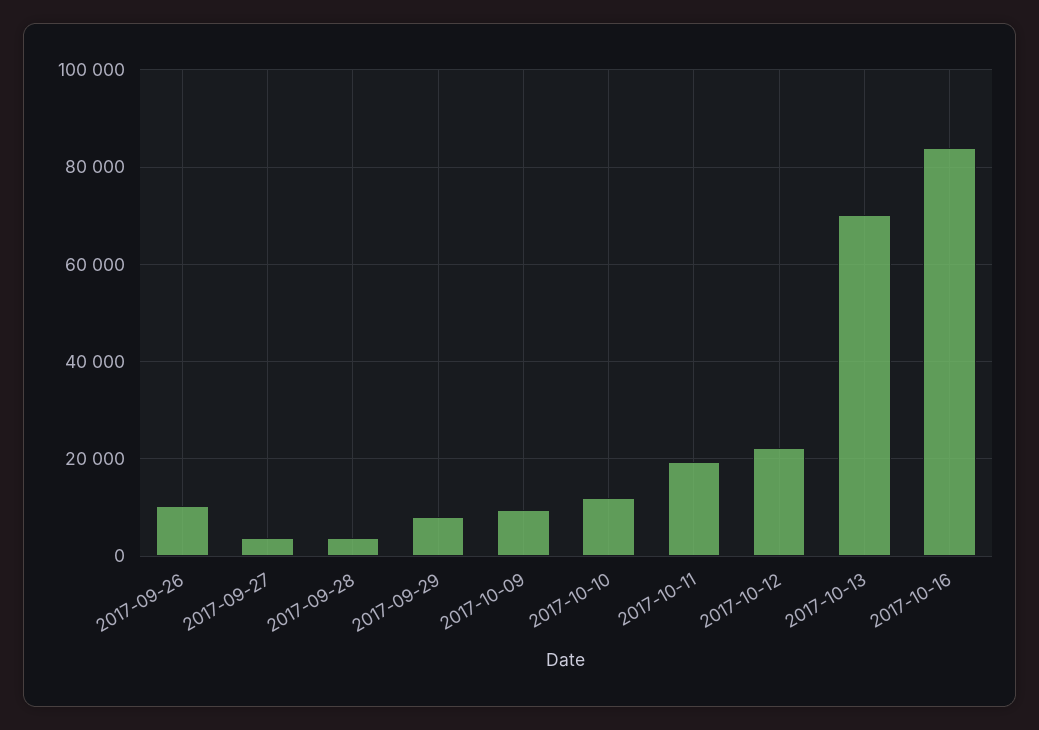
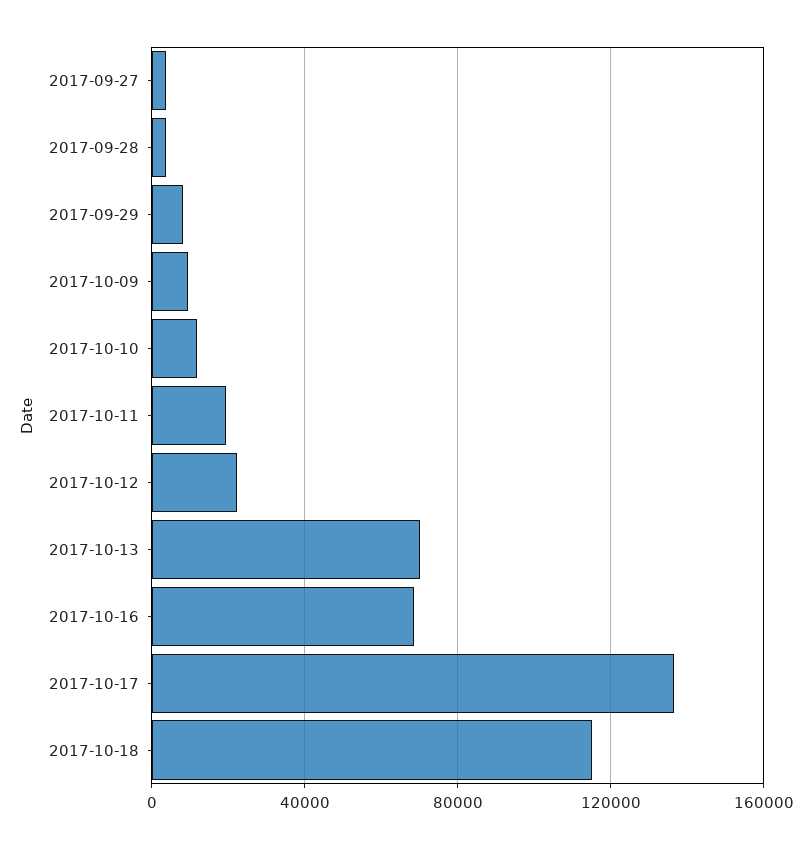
2017-09-26: 10000 -> none
2017-10-16: 84000 -> 70000
2017-10-17: none -> 135000
2017-10-18: none -> 115000

